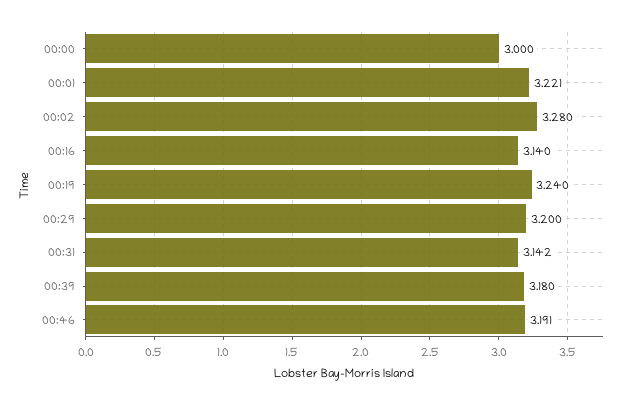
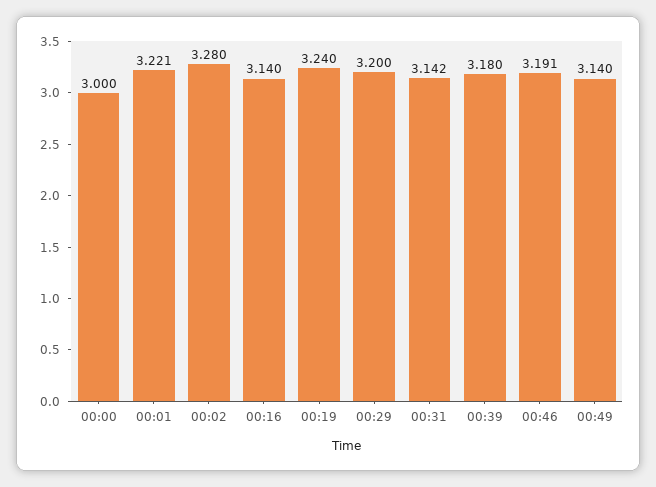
00:49: none -> 3.14

